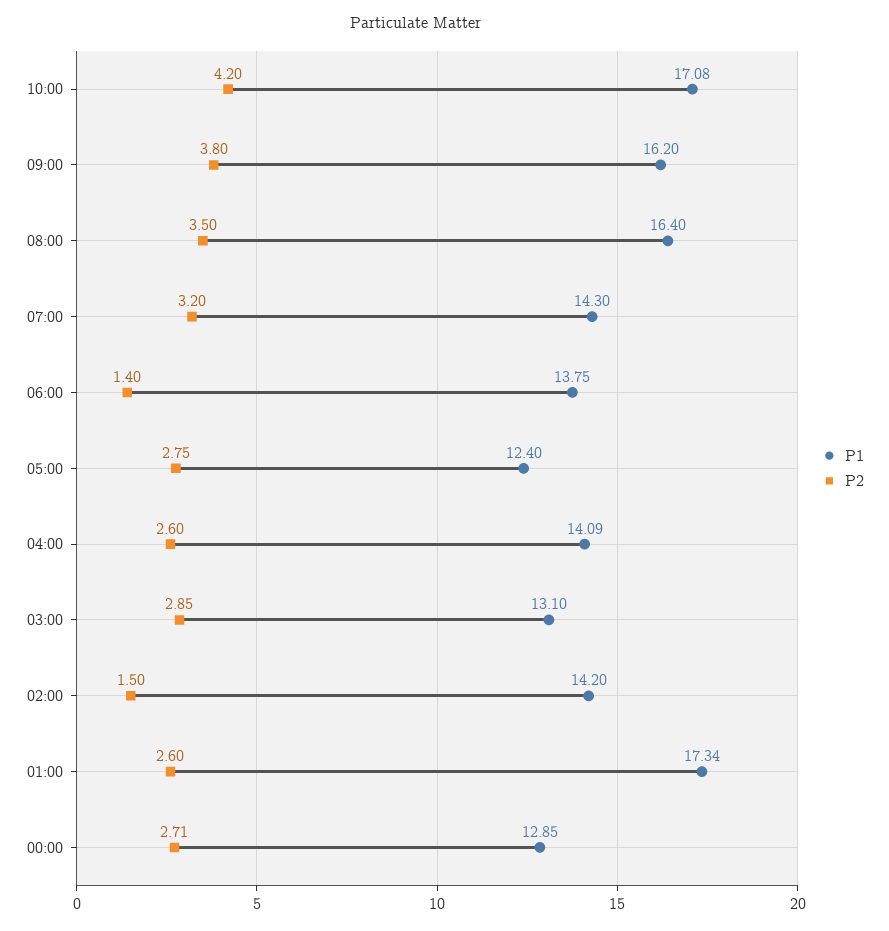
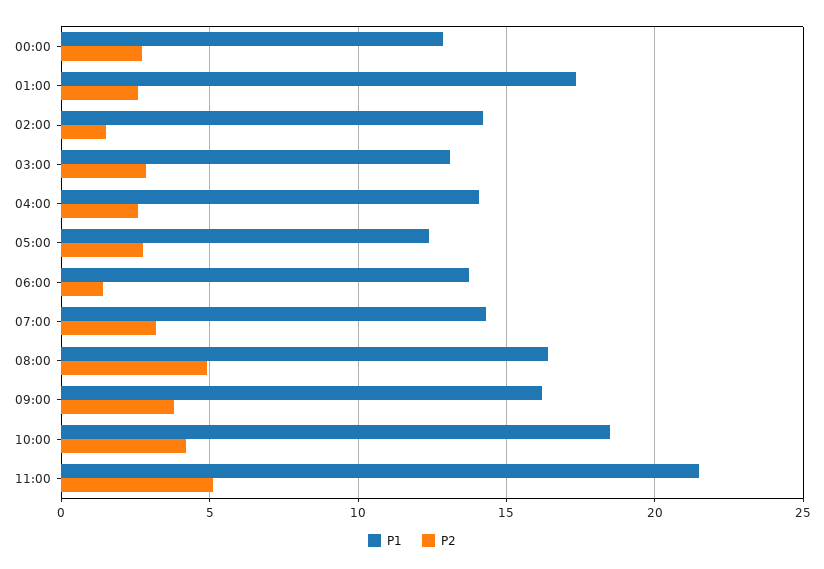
P1, 10:00: 17.08 -> 18.5
P2, 08:00: 3.5 -> 5
P1, 11:00: none -> 21.5
P2, 11:00: none -> 5

